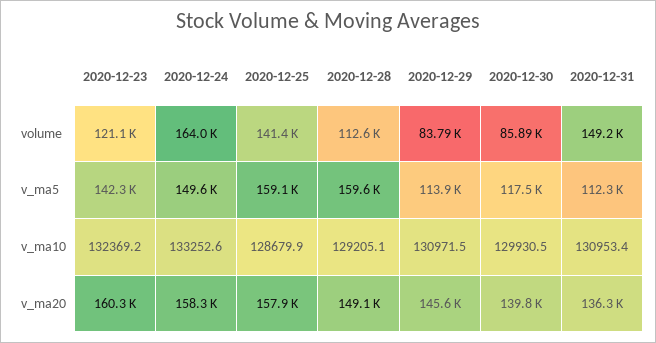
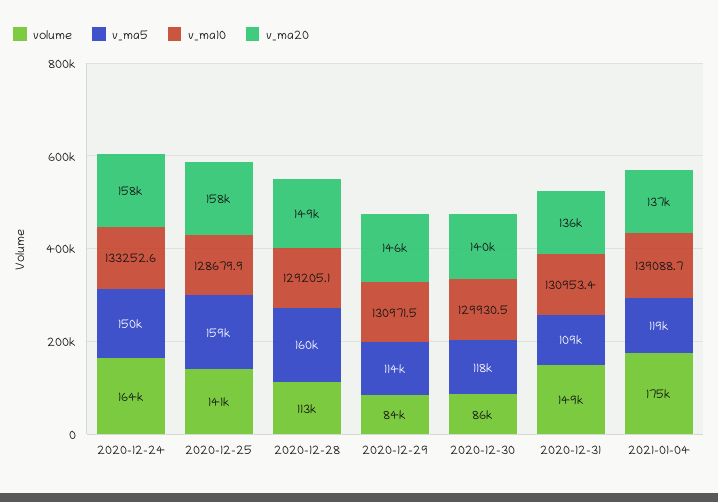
volume, 2020-12-23: 121100 -> none
v_ma5, 2020-12-23: 142300 -> none
v_ma5, 2020-12-31: 112300 -> 109000
v_ma10, 2020-12-23: 132369.2 -> none
v_ma20, 2020-12-23: 160300 -> none
volume, 2021-01-04: none -> 175000
v_ma5, 2021-01-04: none -> 119000
v_ma10, 2021-01-04: none -> 139088.7
v_ma20, 2021-01-04: none -> 137000

